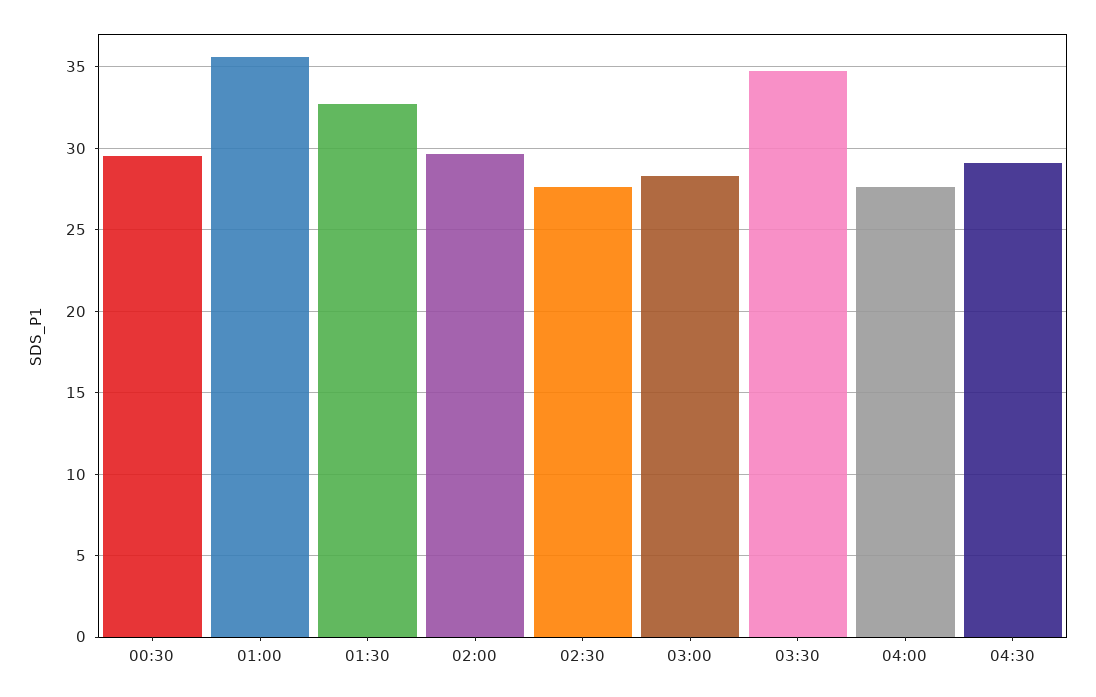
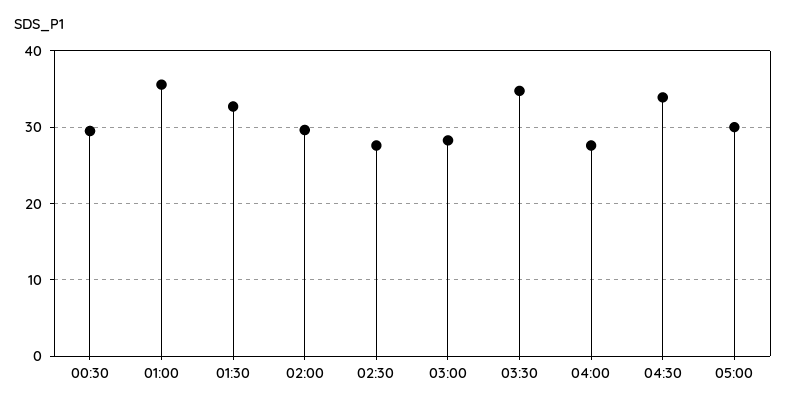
04:30: 29 -> 34
05:00: none -> 30

